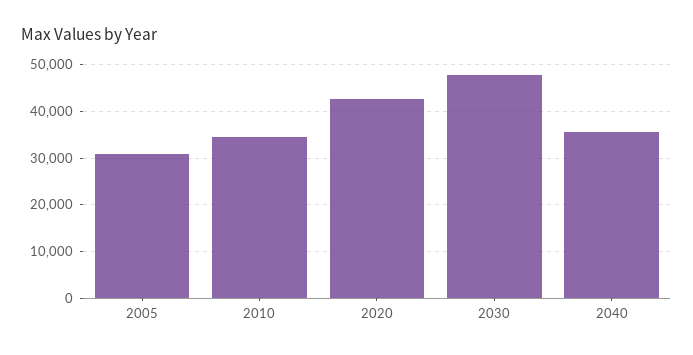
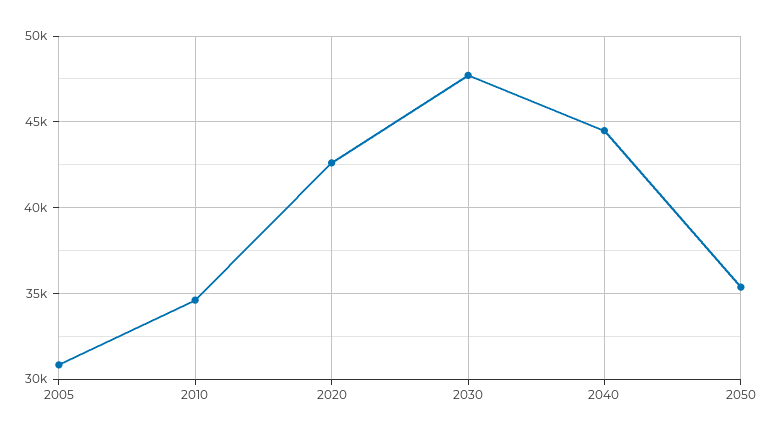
2040: 36000 -> 44500
2050: none -> 35500

